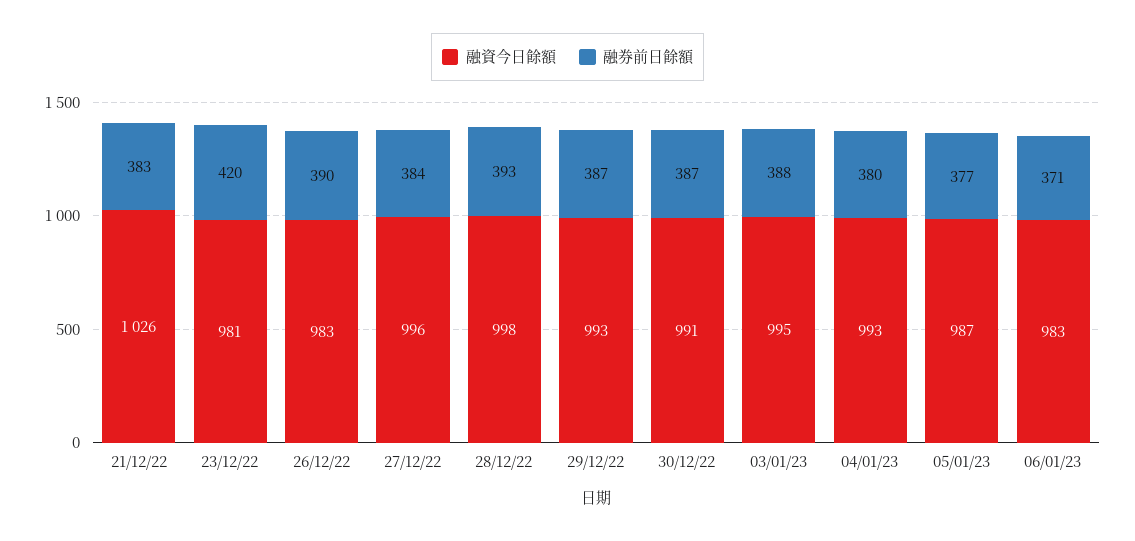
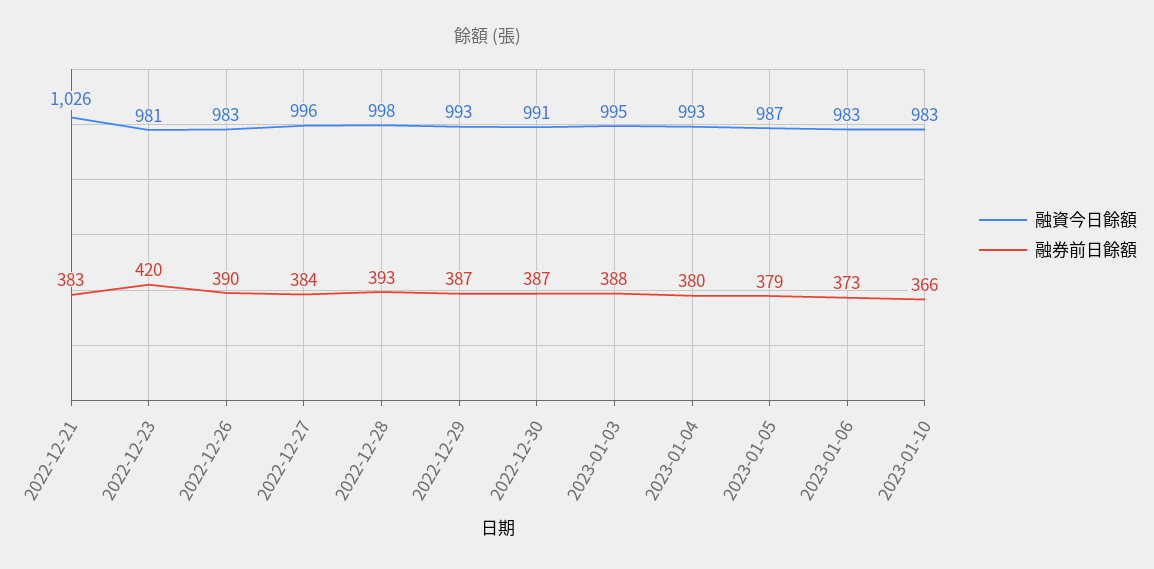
融券前日餘額, 05/01/23: 377 -> 379
融券前日餘額, 06/01/23: 371 -> 373
融資今日餘額, 2023-01-10: none -> 983
融券前日餘額, 2023-01-10: none -> 366

